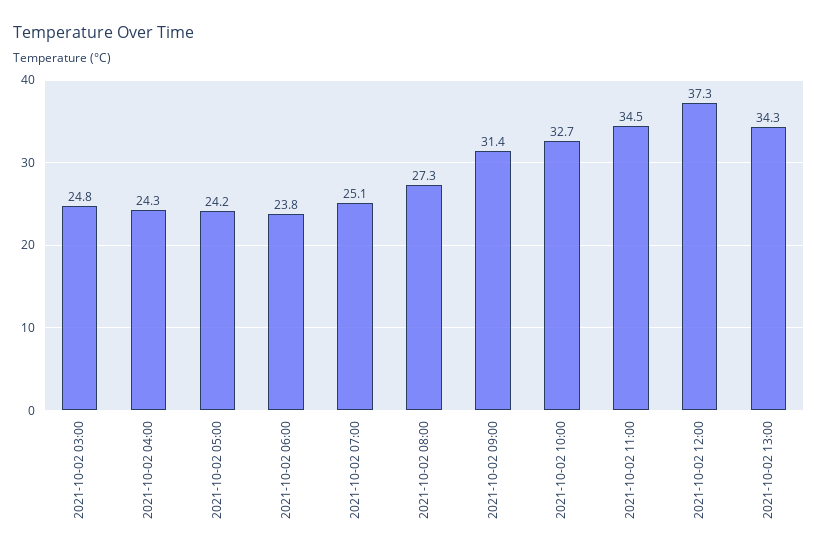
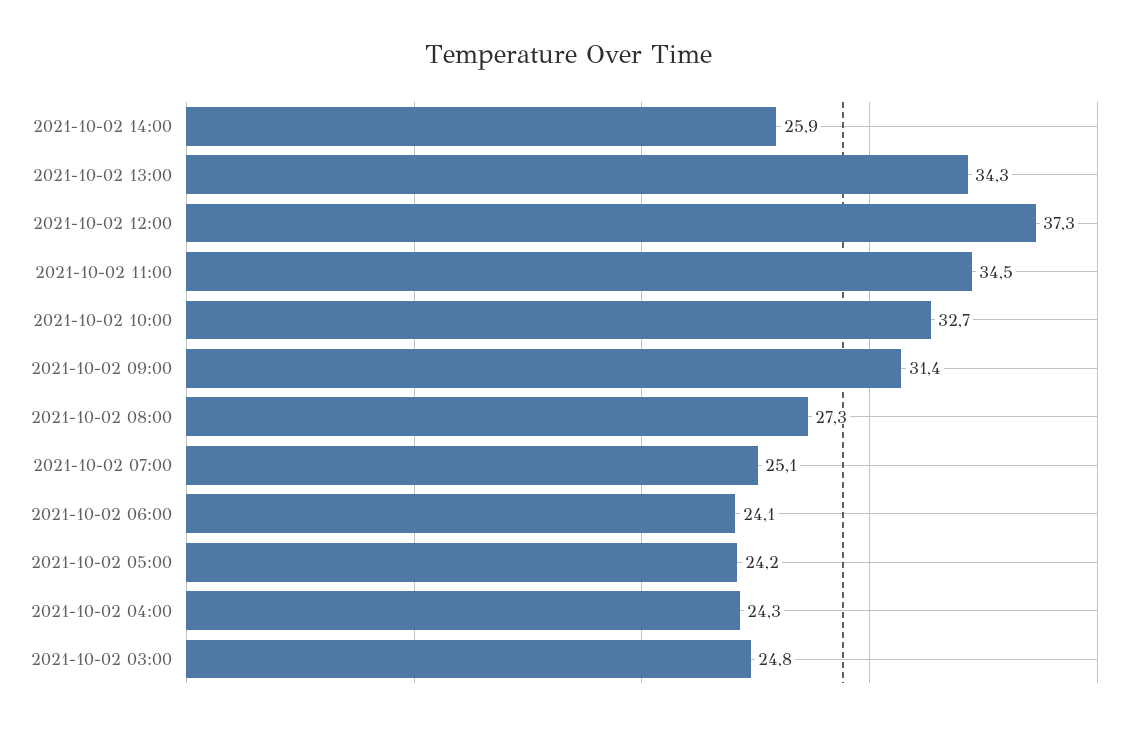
2021-10-02 06:00: 23.8 -> 24.1
2021-10-02 14:00: none -> 25.9

